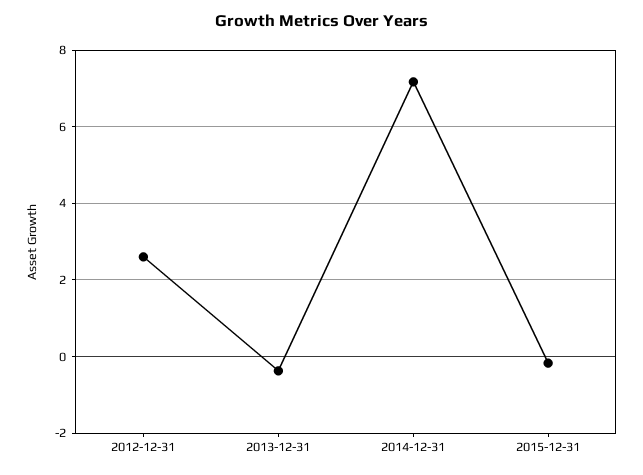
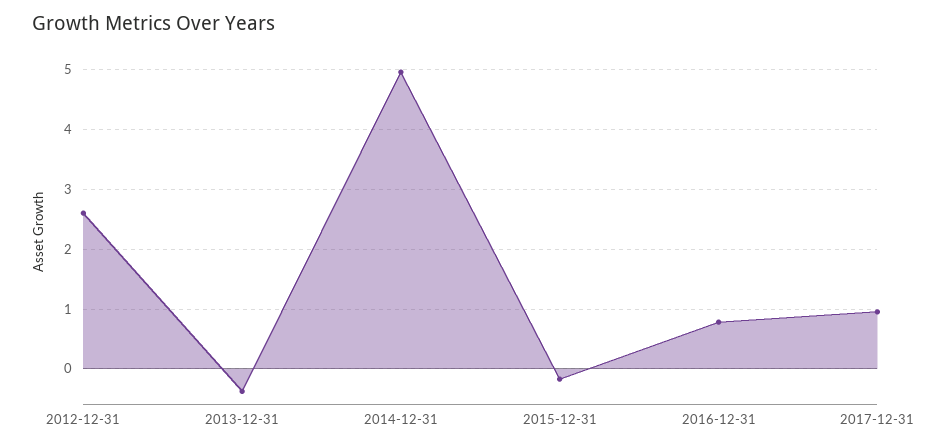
2014-12-31: 7.2 -> 5
2016-12-31: none -> 0.8
2017-12-31: none -> 1

